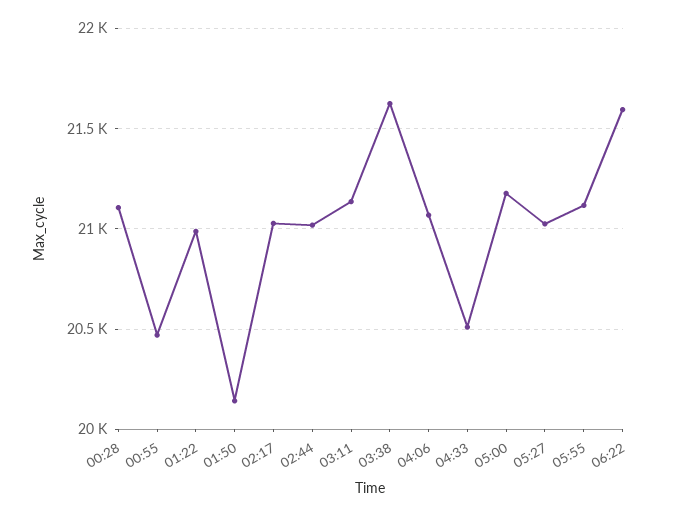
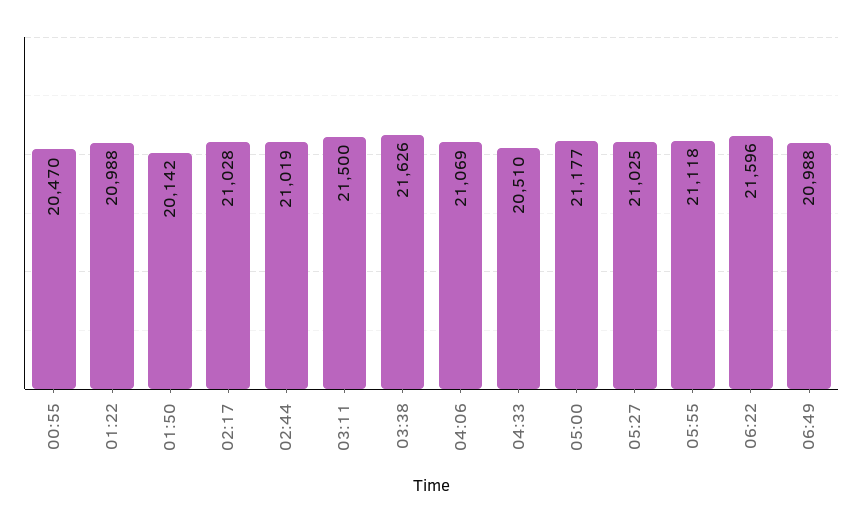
00:28: 21100 -> none
03:11: 21150 -> 21500
06:49: none -> 20988

